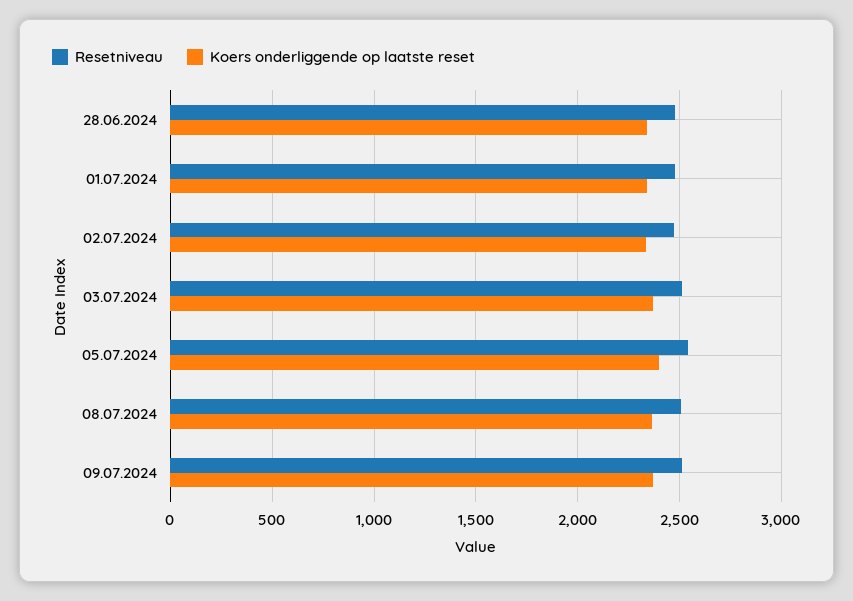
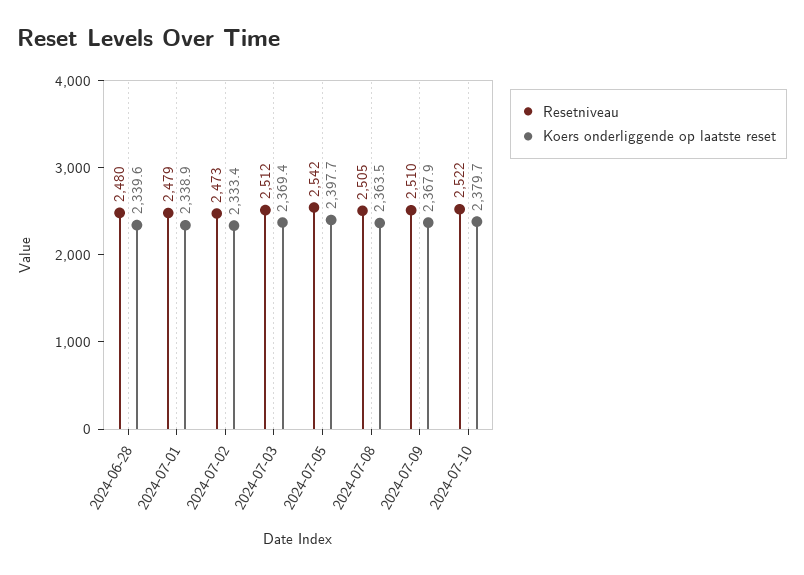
Resetniveau, 2024-07-10: none -> 2522
Koers onderliggende op laatste reset, 2024-07-10: none -> 2379.7

